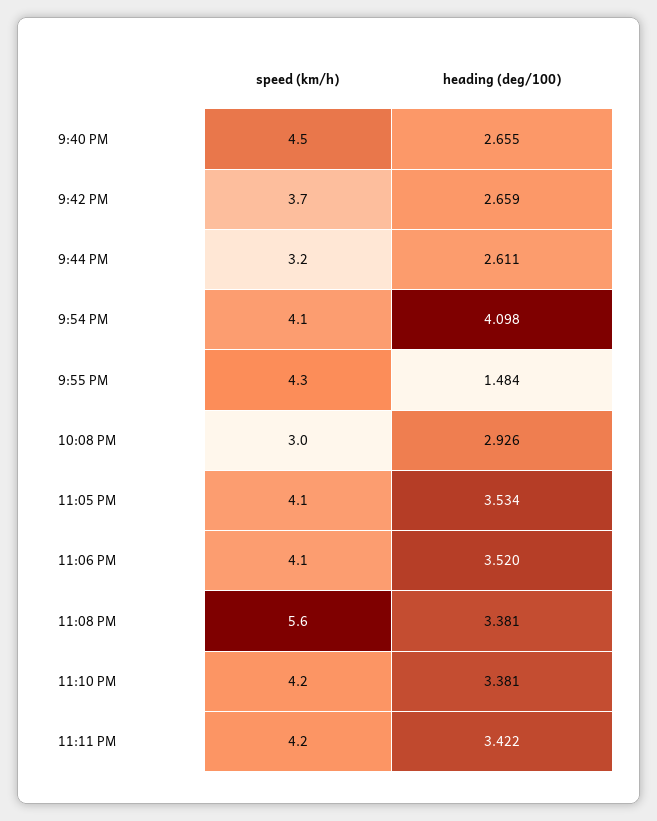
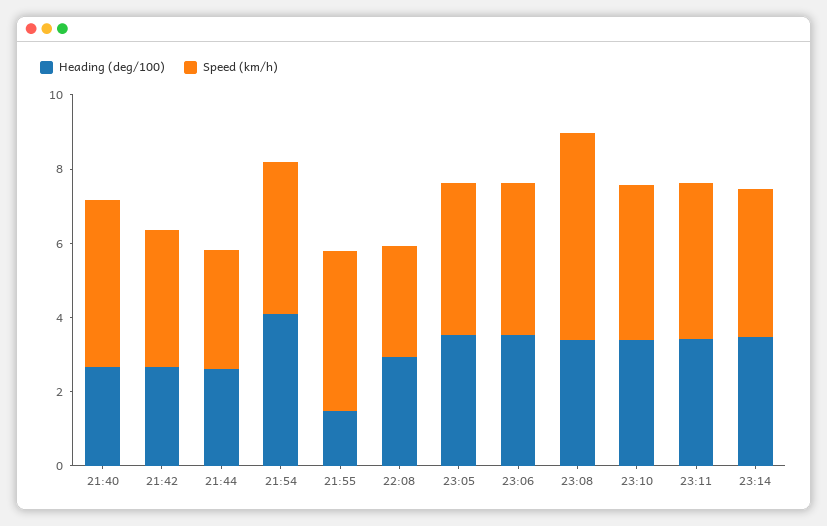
heading (deg/100), 23:14: none -> 3.5
speed (km/h), 23:14: none -> 4

